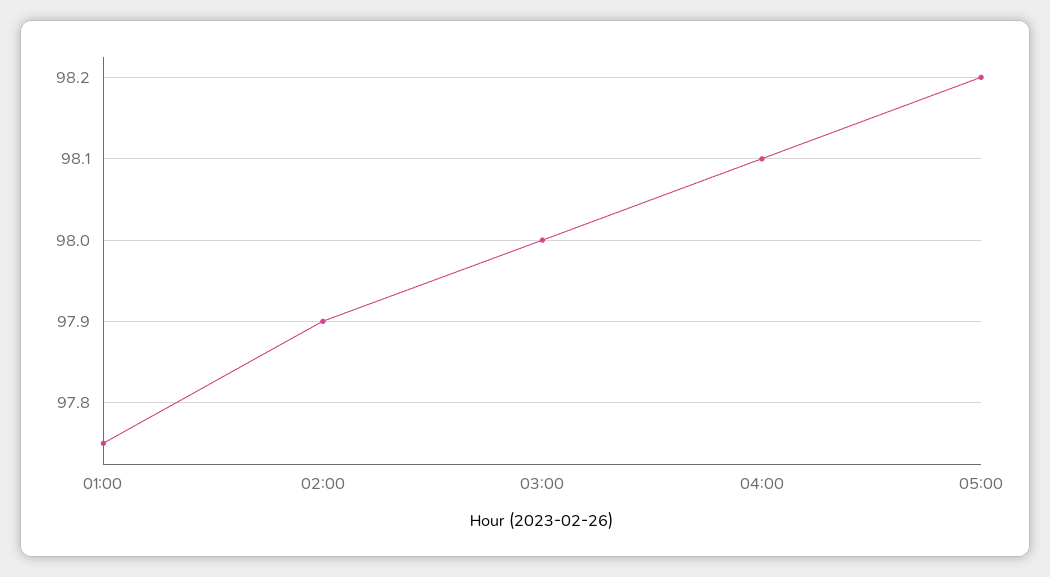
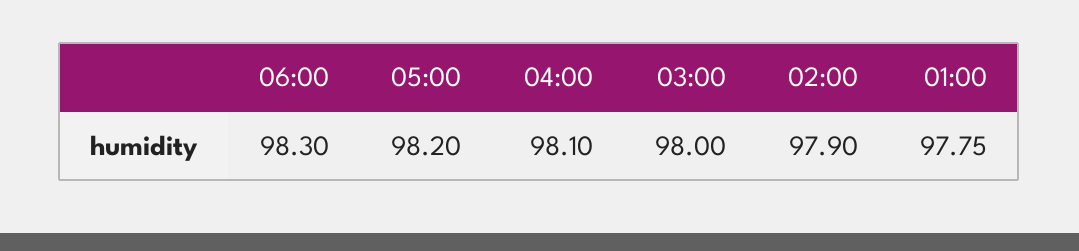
06:00: none -> 98.3

